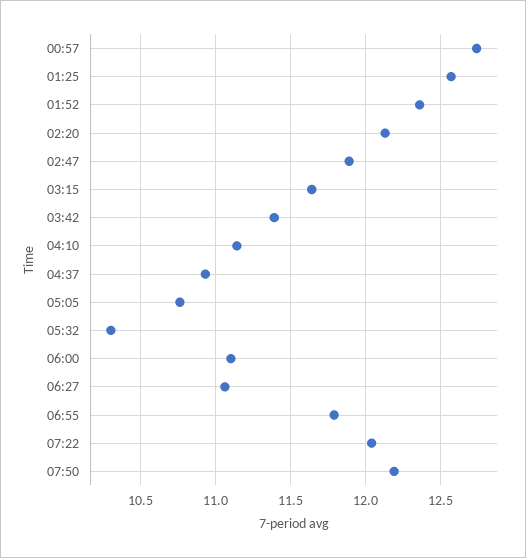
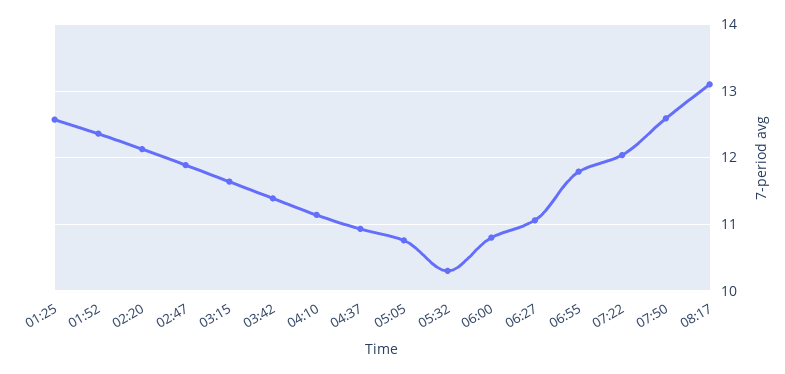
00:57: 12.75 -> none
06:00: 11.1 -> 10.8
07:50: 12.2 -> 12.6
08:17: none -> 13.1

